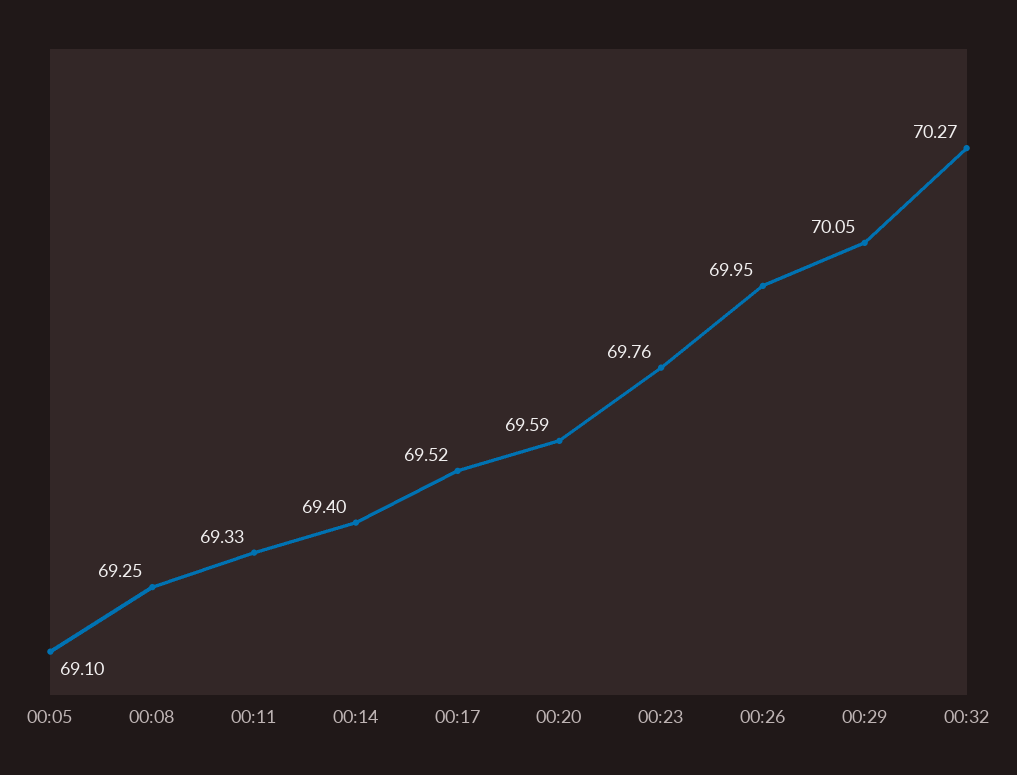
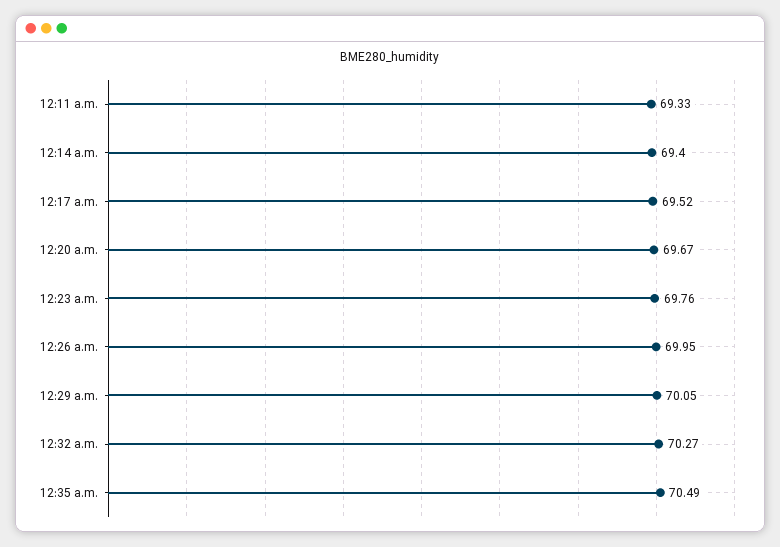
00:05: 69.1 -> none
00:08: 69.25 -> none
00:20: 69.59 -> 69.67
12:35 a.m.: none -> 70.49

